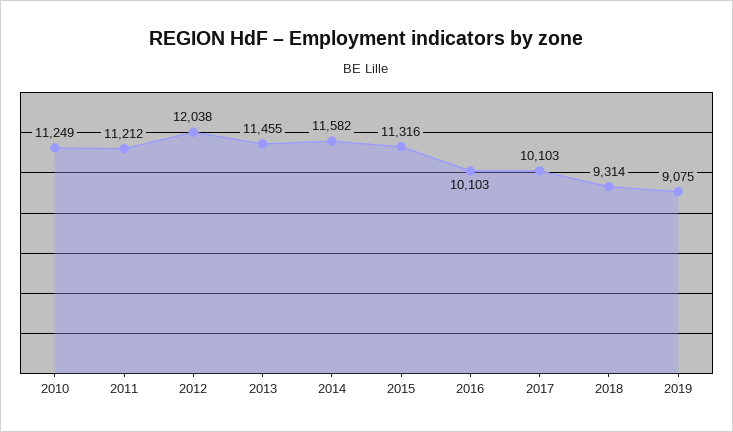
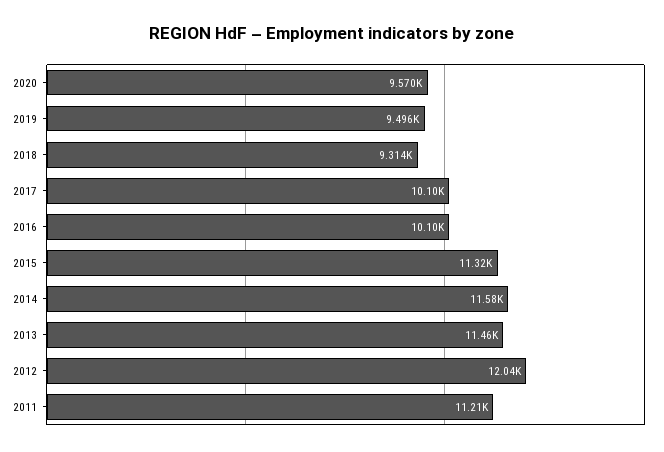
2010: 11249 -> none
2019: 9075 -> 9496
2020: none -> 9570

